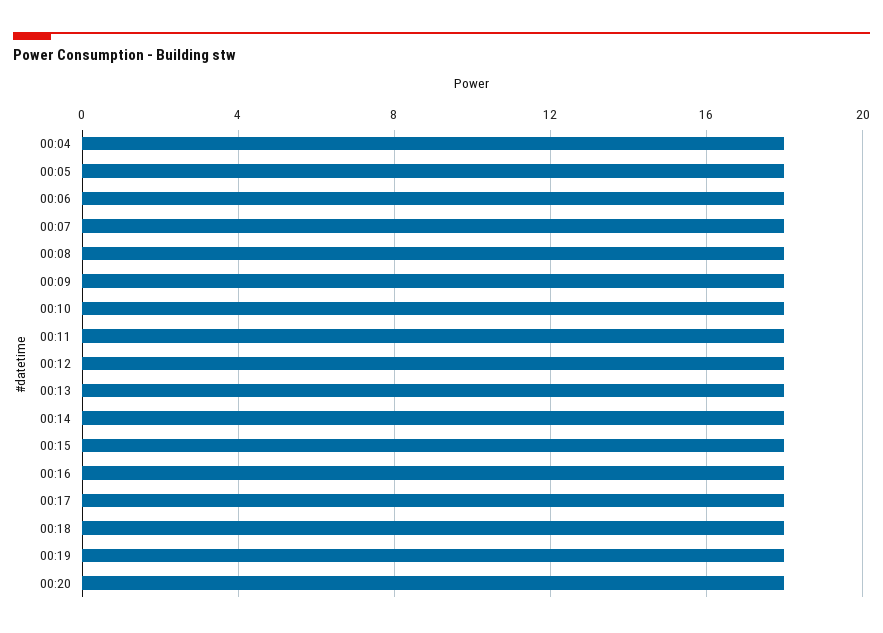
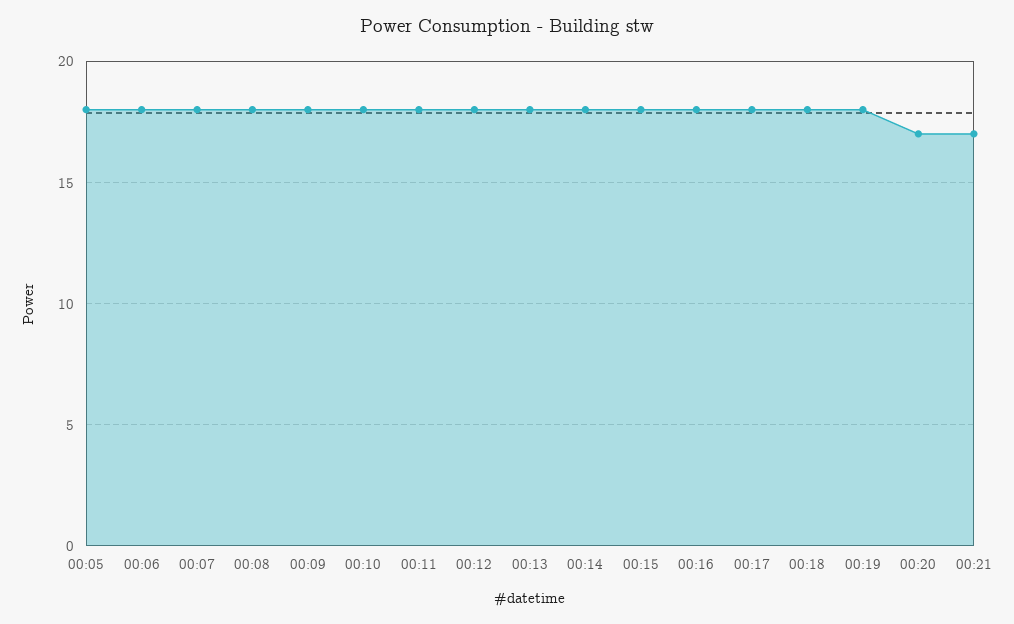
00:04: 18 -> none
00:20: 18 -> 17
00:21: none -> 17

